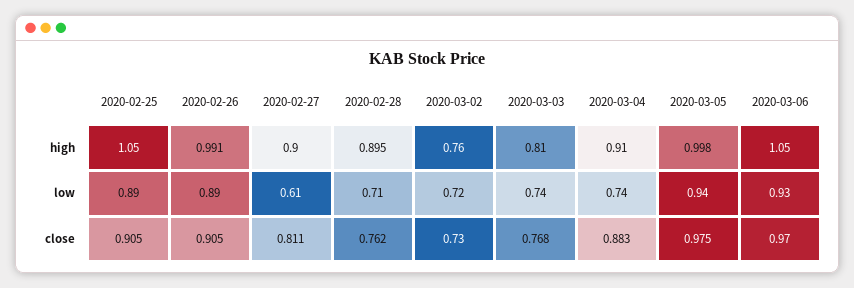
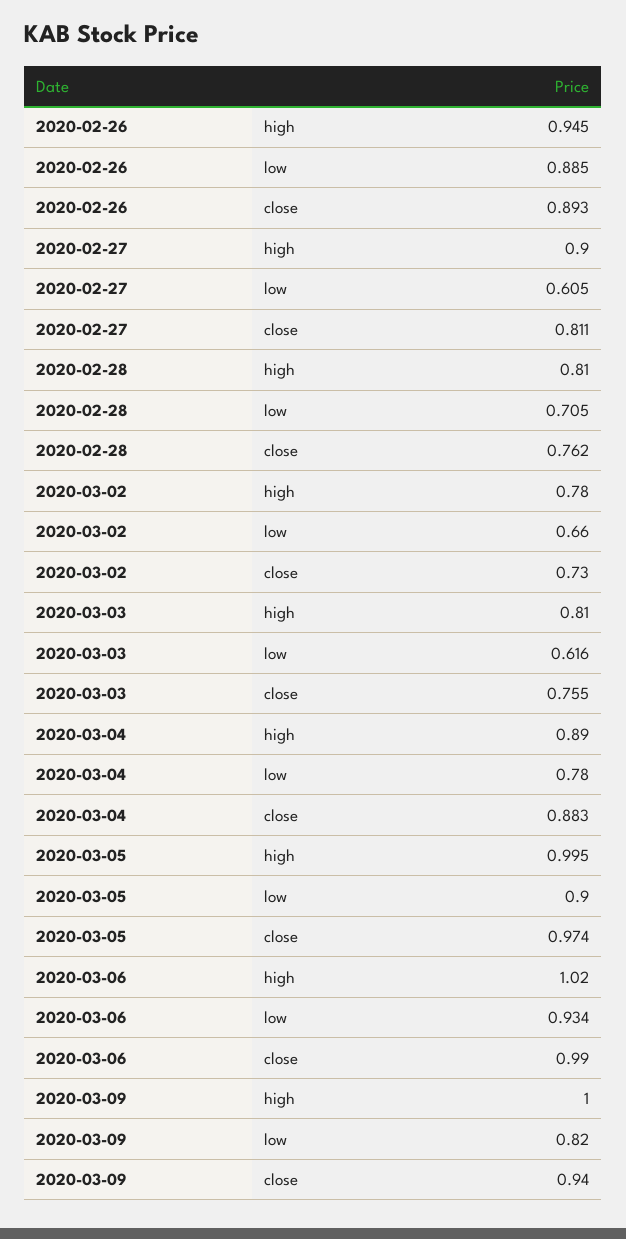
2020-02-25, high: 1.05 -> none
2020-02-26, high: 0.991 -> 0.945
2020-02-28, high: 0.895 -> 0.81
2020-03-02, high: 0.76 -> 0.78
2020-03-04, high: 0.91 -> 0.89
2020-03-05, high: 0.998 -> 0.995
2020-03-06, high: 1.05 -> 1.02
2020-02-25, low: 0.89 -> none
2020-03-02, low: 0.72 -> 0.66
2020-03-03, low: 0.74 -> 0.616
2020-03-04, low: 0.74 -> 0.78
2020-03-05, low: 0.94 -> 0.9
2020-02-25, close: 0.905 -> none
2020-02-26, close: 0.905 -> 0.893
2020-03-03, close: 0.768 -> 0.755
2020-03-05, close: 0.975 -> 0.974
2020-03-06, close: 0.97 -> 0.99
2020-03-09, high: none -> 1
2020-03-09, low: none -> 0.82
2020-03-09, close: none -> 0.94

